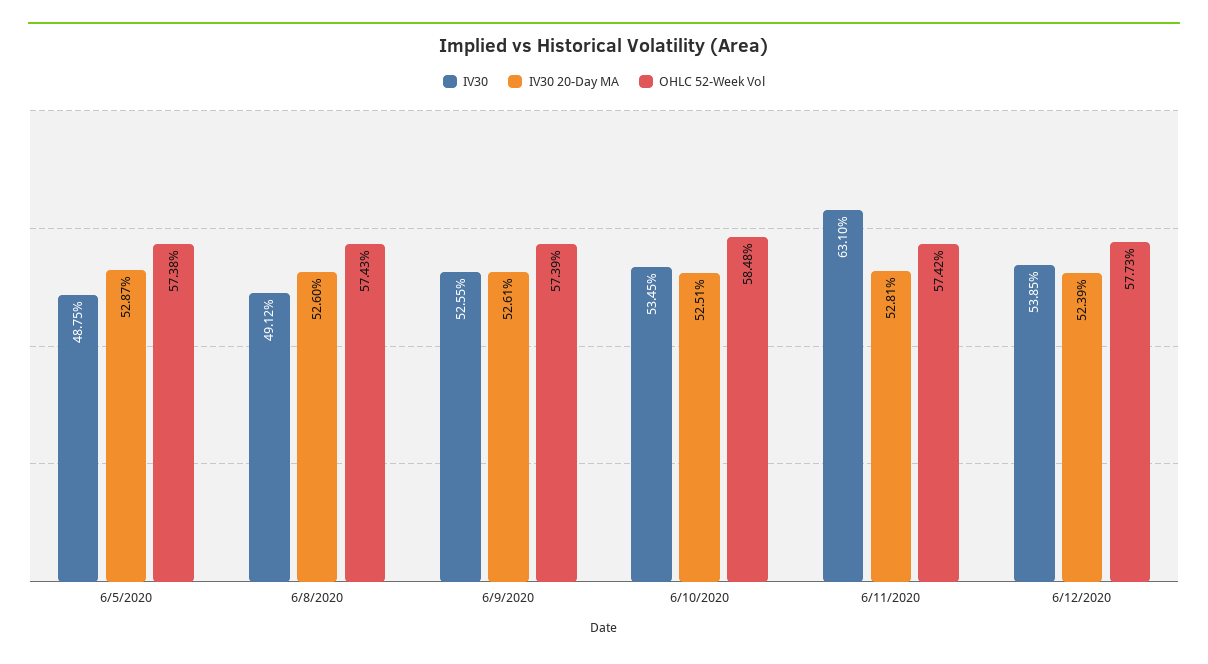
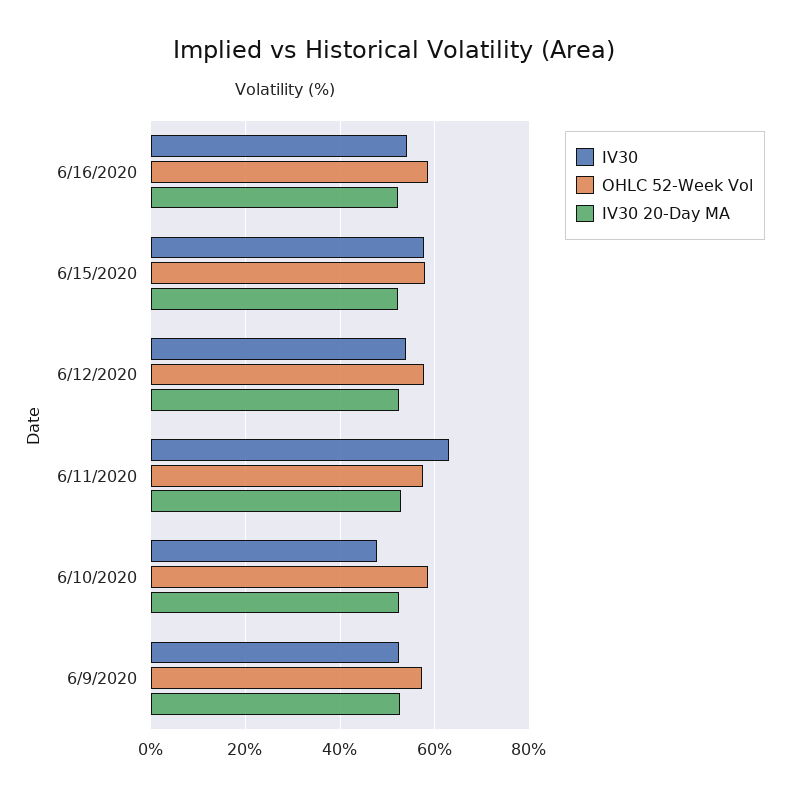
IV30, 6/5/2020: 48.75 -> none
IV30 20-Day MA, 6/5/2020: 52.87 -> none
OHLC 52-Week Vol, 6/5/2020: 57.38 -> none
IV30, 6/8/2020: 49.12 -> none
IV30 20-Day MA, 6/8/2020: 52.6 -> none
OHLC 52-Week Vol, 6/8/2020: 57.43 -> none
IV30, 6/10/2020: 53.45 -> 48
IV30, 6/16/2020: none -> 54
OHLC 52-Week Vol, 6/16/2020: none -> 58
IV30 20-Day MA, 6/16/2020: none -> 52
IV30, 6/15/2020: none -> 58
OHLC 52-Week Vol, 6/15/2020: none -> 58
IV30 20-Day MA, 6/15/2020: none -> 52

